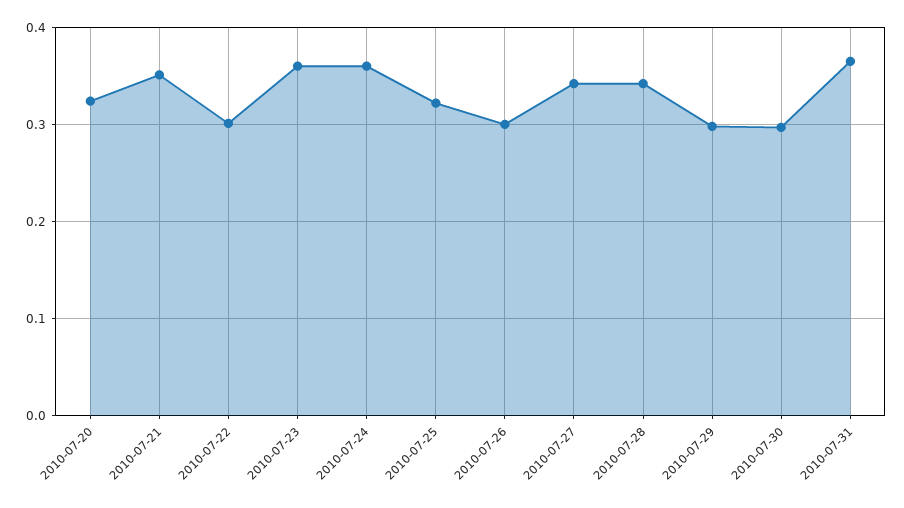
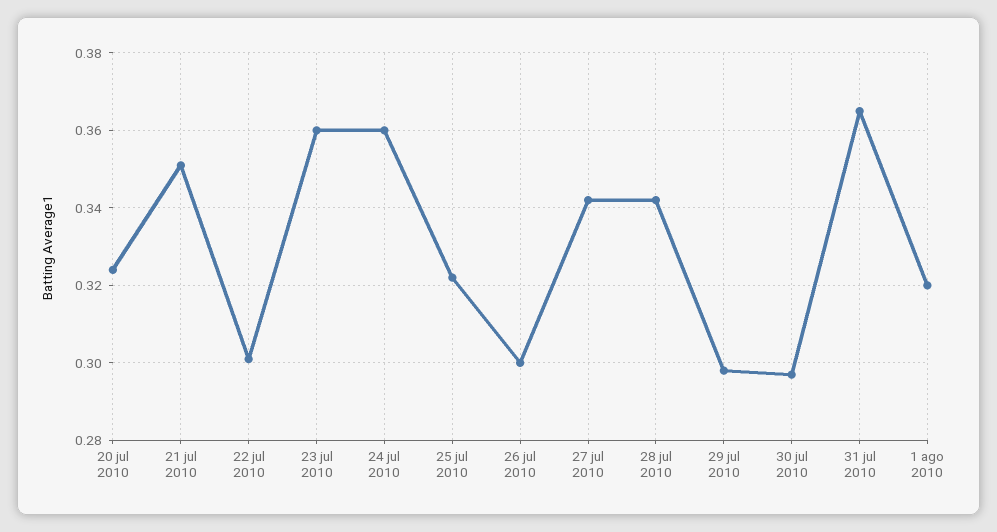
1 ago 2010: none -> 0.32

